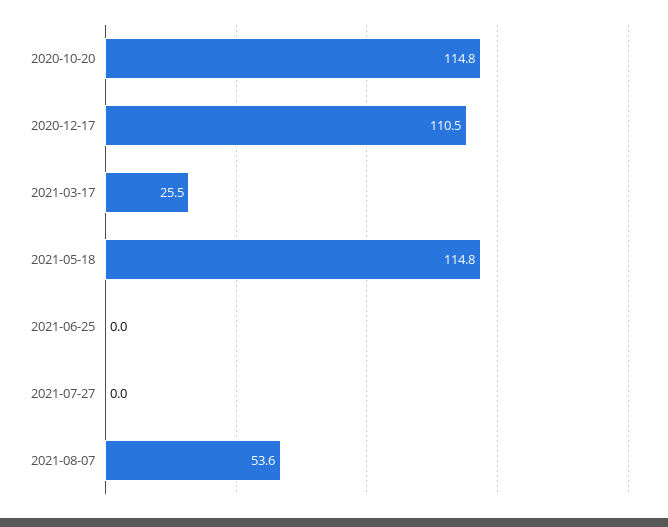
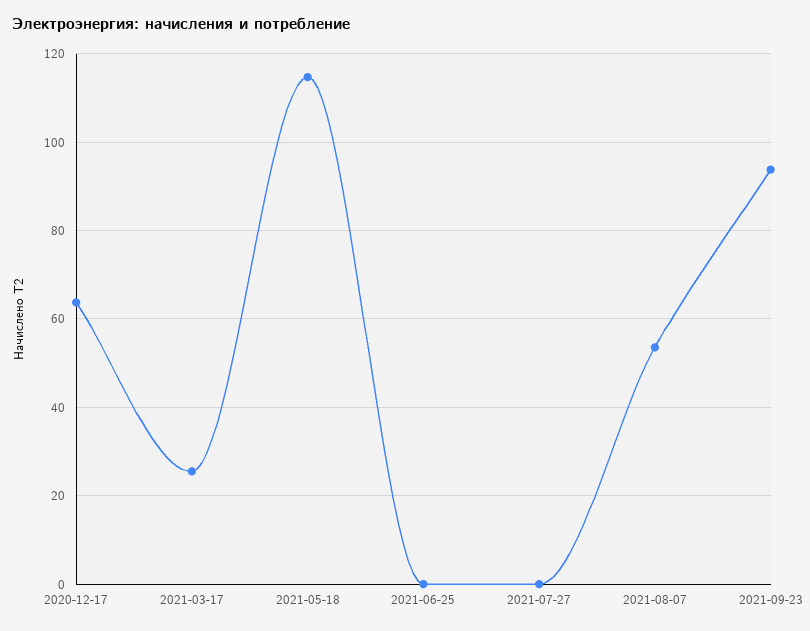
2020-10-20: 114.8 -> none
2020-12-17: 110.5 -> 64
2021-09-23: none -> 94

